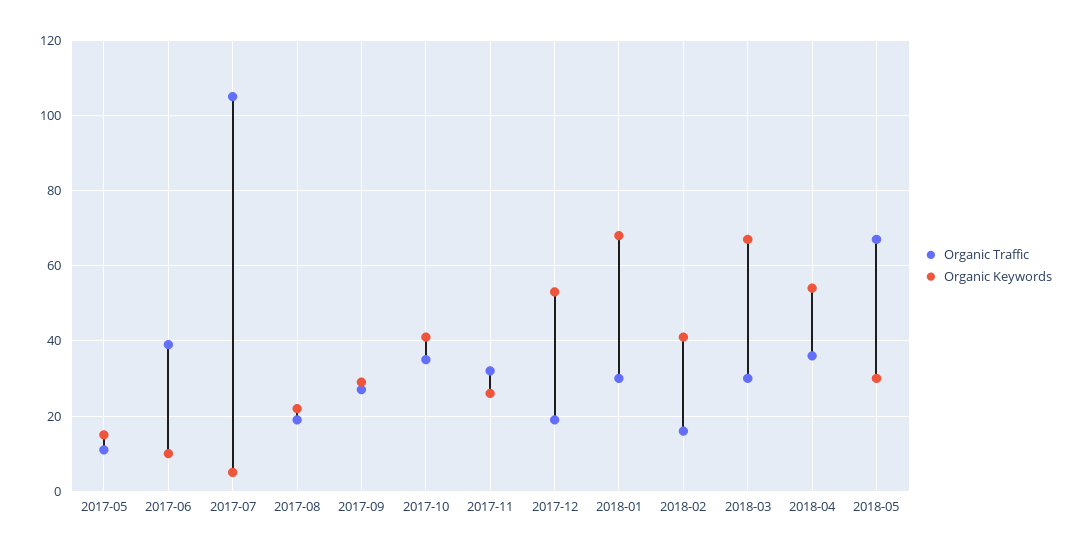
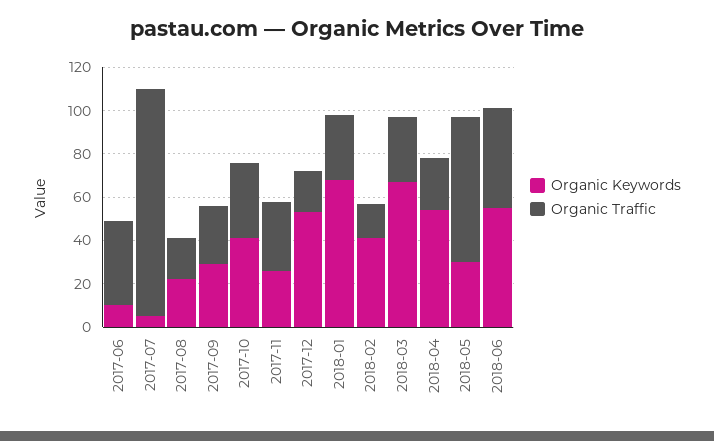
Organic Traffic, 2017-05: 10 -> none
Organic Keywords, 2017-05: 15 -> none
Organic Traffic, 2018-04: 35 -> 25
Organic Keywords, 2018-06: none -> 55
Organic Traffic, 2018-06: none -> 45

